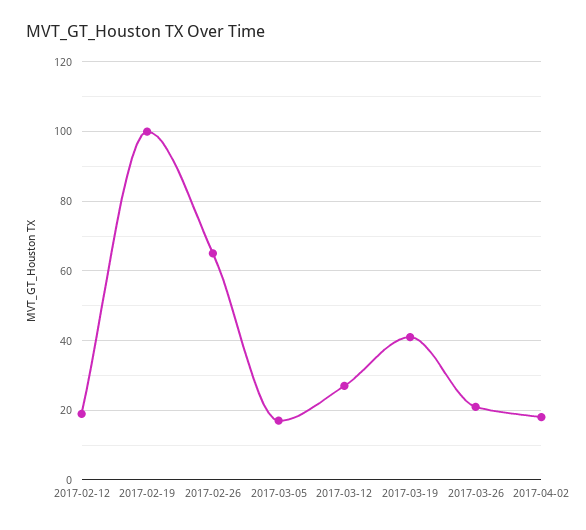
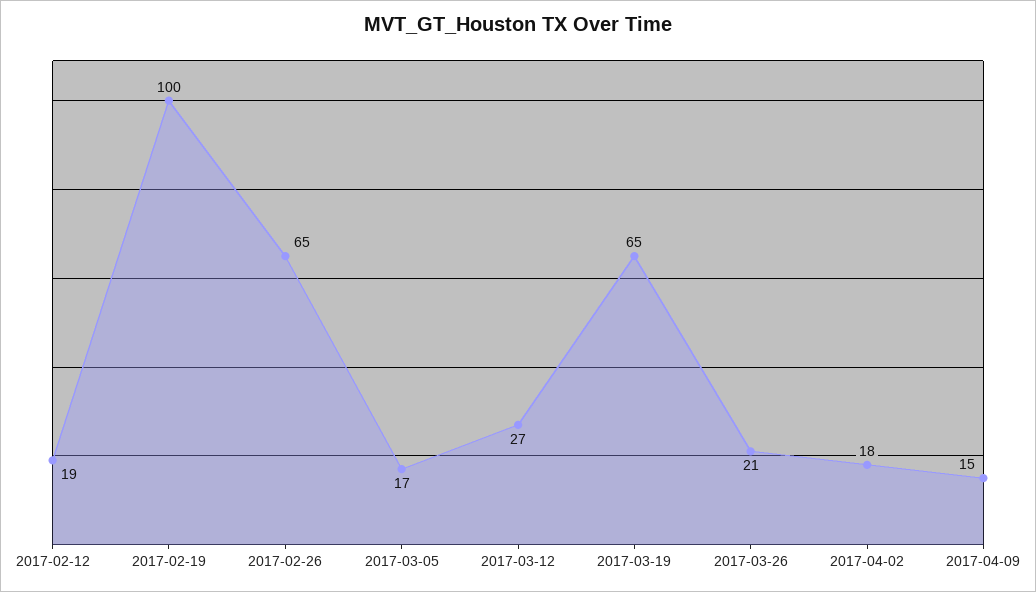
2017-03-19: 40 -> 65
2017-04-09: none -> 15

